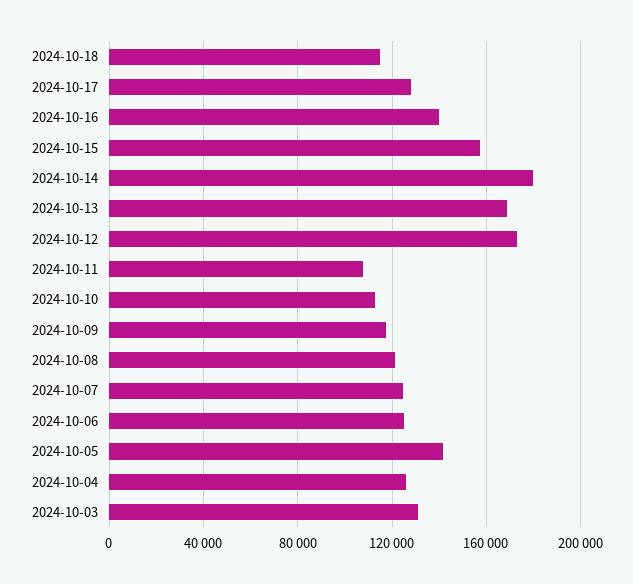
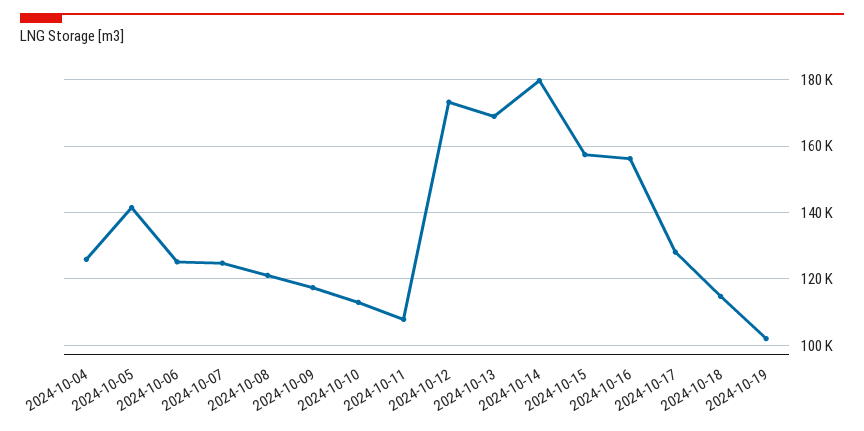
2024-10-16: 140000 -> 156000
2024-10-03: 130000 -> none
2024-10-19: none -> 102000

